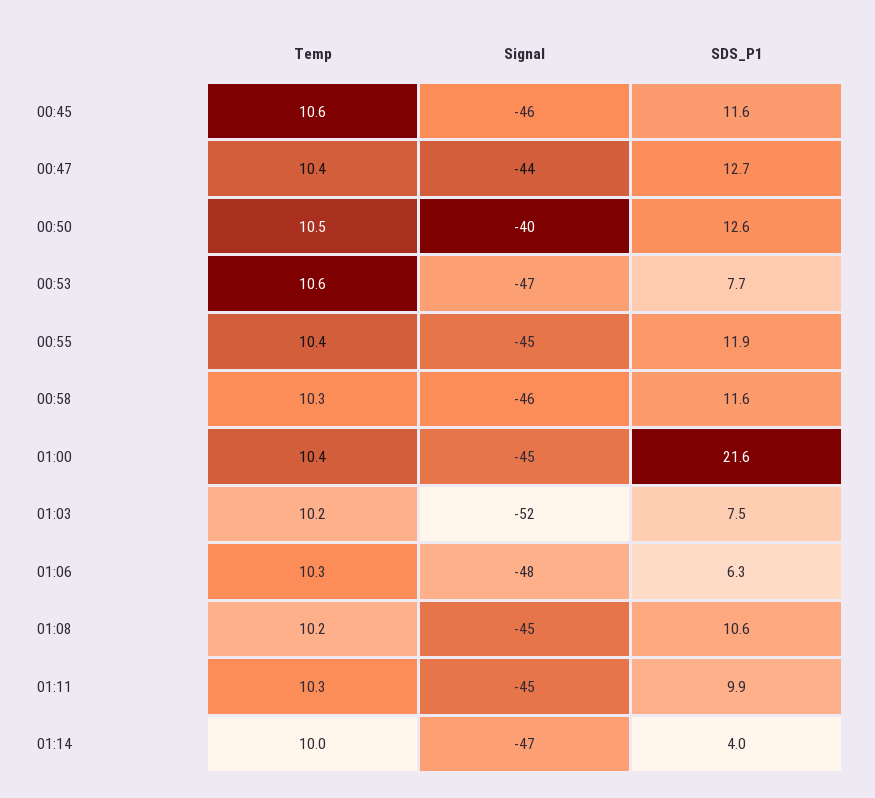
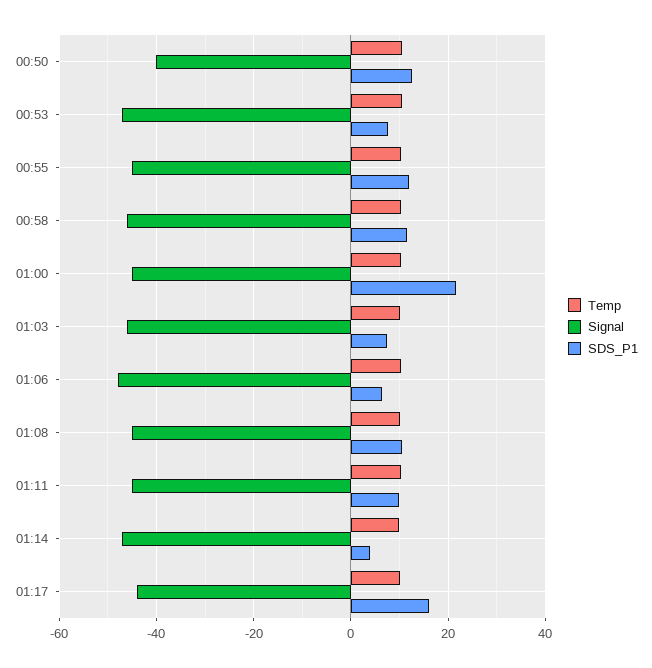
Temp, 00:45: 10.6 -> none
Signal, 00:45: -46 -> none
SDS_P1, 00:45: 11.6 -> none
Temp, 00:47: 10.4 -> none
Signal, 00:47: -44 -> none
SDS_P1, 00:47: 12.7 -> none
Signal, 01:03: -52 -> -46
Temp, 01:17: none -> 10
Signal, 01:17: none -> -44
SDS_P1, 01:17: none -> 16

